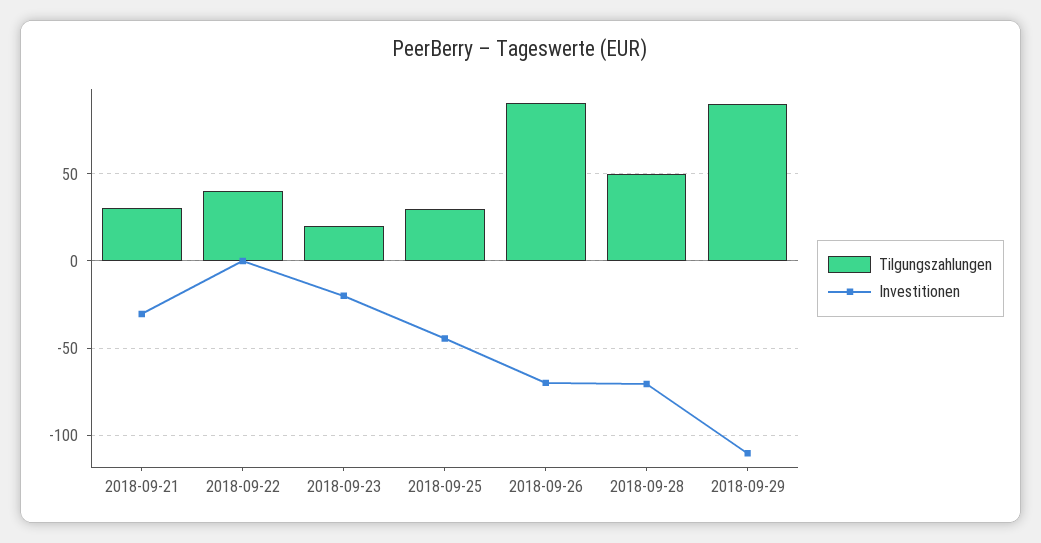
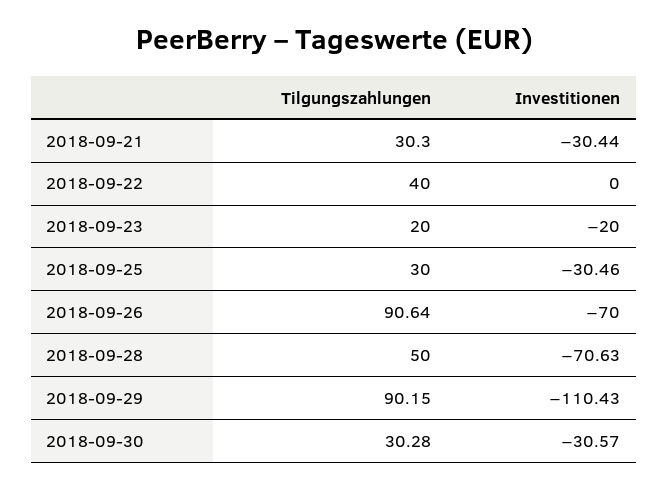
Investitionen, 2018-09-25: -45 -> -30.46
Tilgungszahlungen, 2018-09-30: none -> 30.28
Investitionen, 2018-09-30: none -> -30.57

